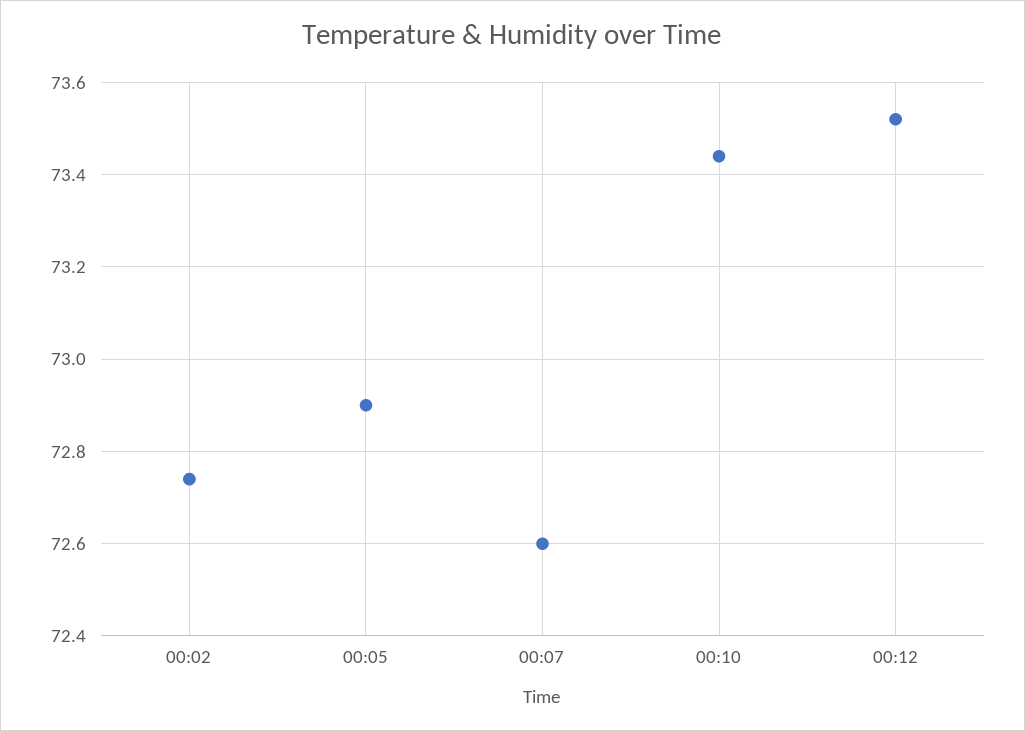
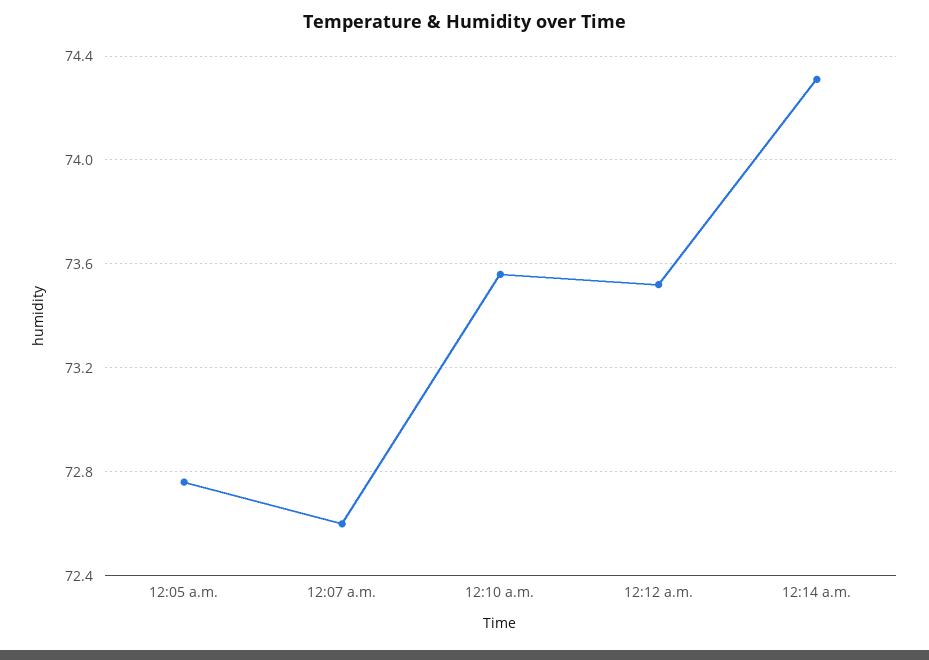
00:02: 72.75 -> none
00:05: 72.9 -> 72.75
00:10: 73.45 -> 73.55
12:14 a.m.: none -> 74.3

